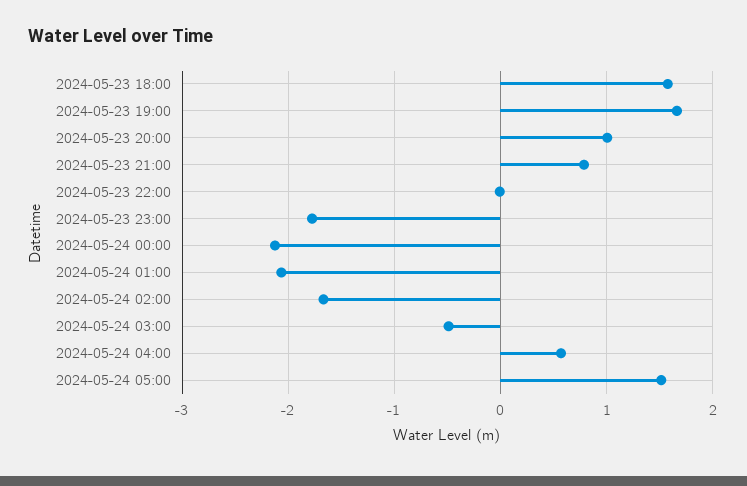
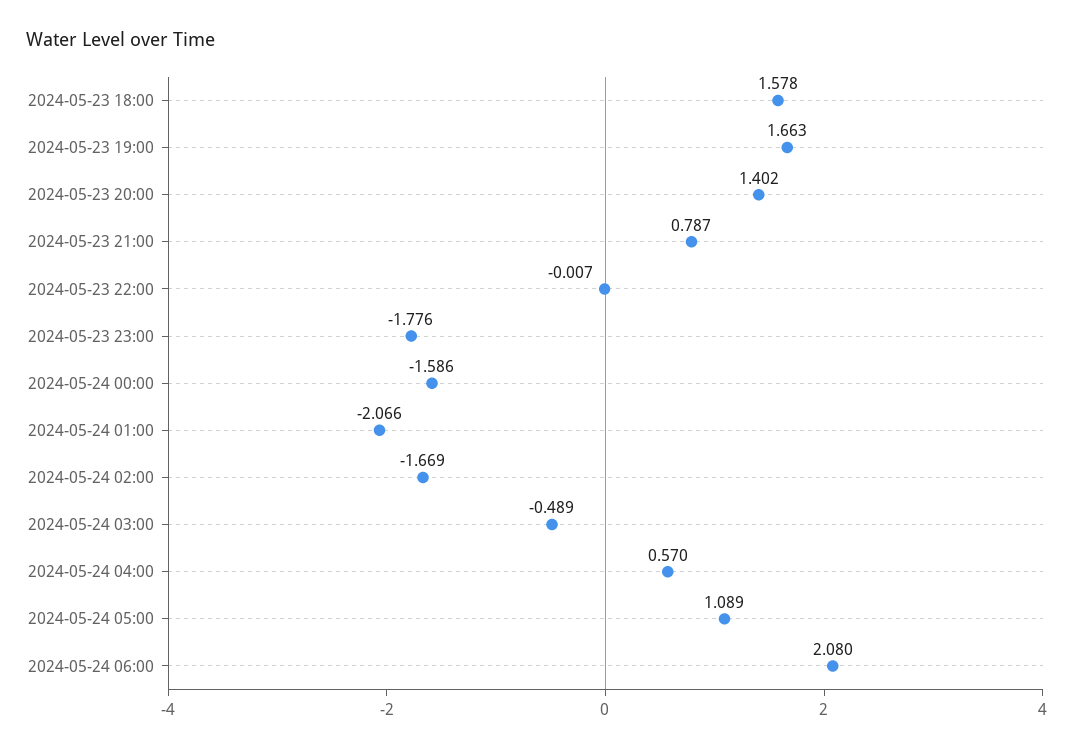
2024-05-23 20:00: 1 -> 1.402
2024-05-24 00:00: -2.1 -> -1.586
2024-05-24 05:00: 1.5 -> 1.089
2024-05-24 06:00: none -> 2.08

